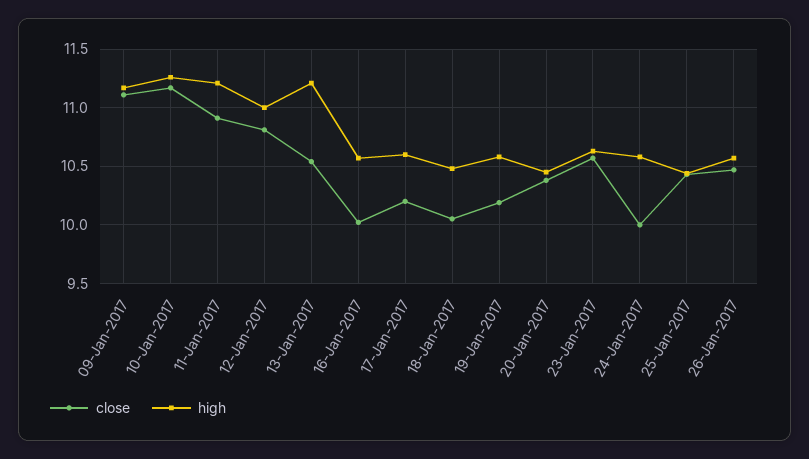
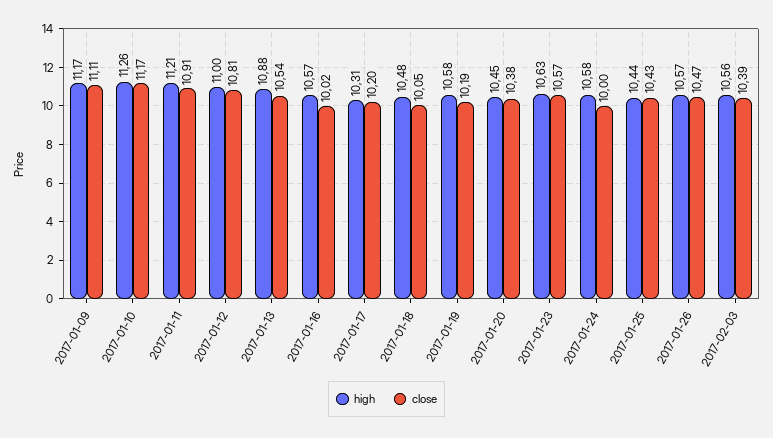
high, 13-Jan-2017: 11.2 -> 10.88
high, 17-Jan-2017: 10.6 -> 10.31
high, 2017-02-03: none -> 10.56
close, 2017-02-03: none -> 10.39

